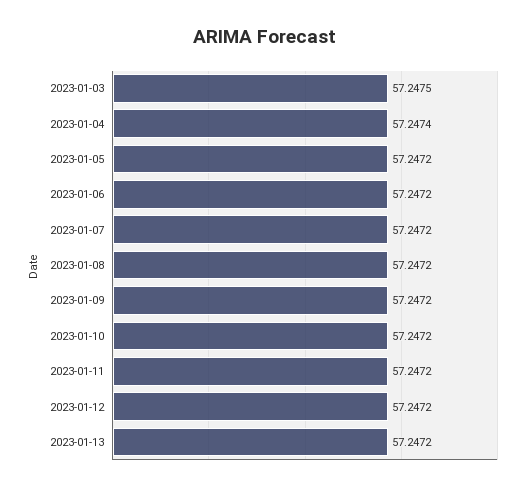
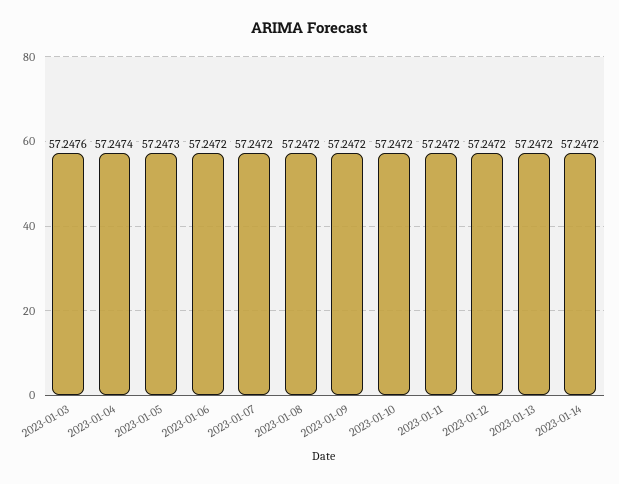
2023-01-03: 57.2475 -> 57.2476
2023-01-05: 57.2472 -> 57.2473
2023-01-14: none -> 57.2472

